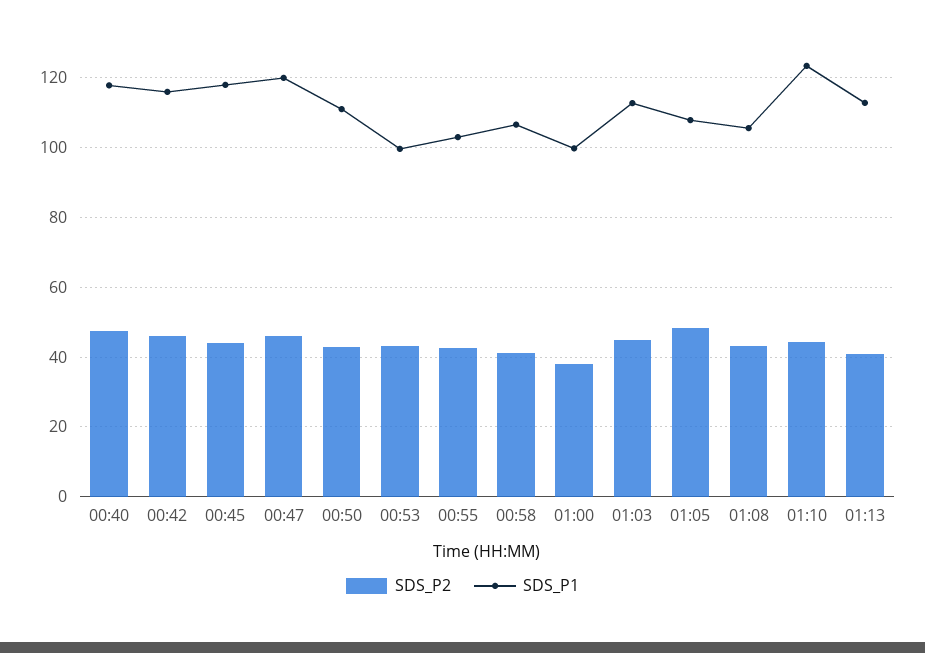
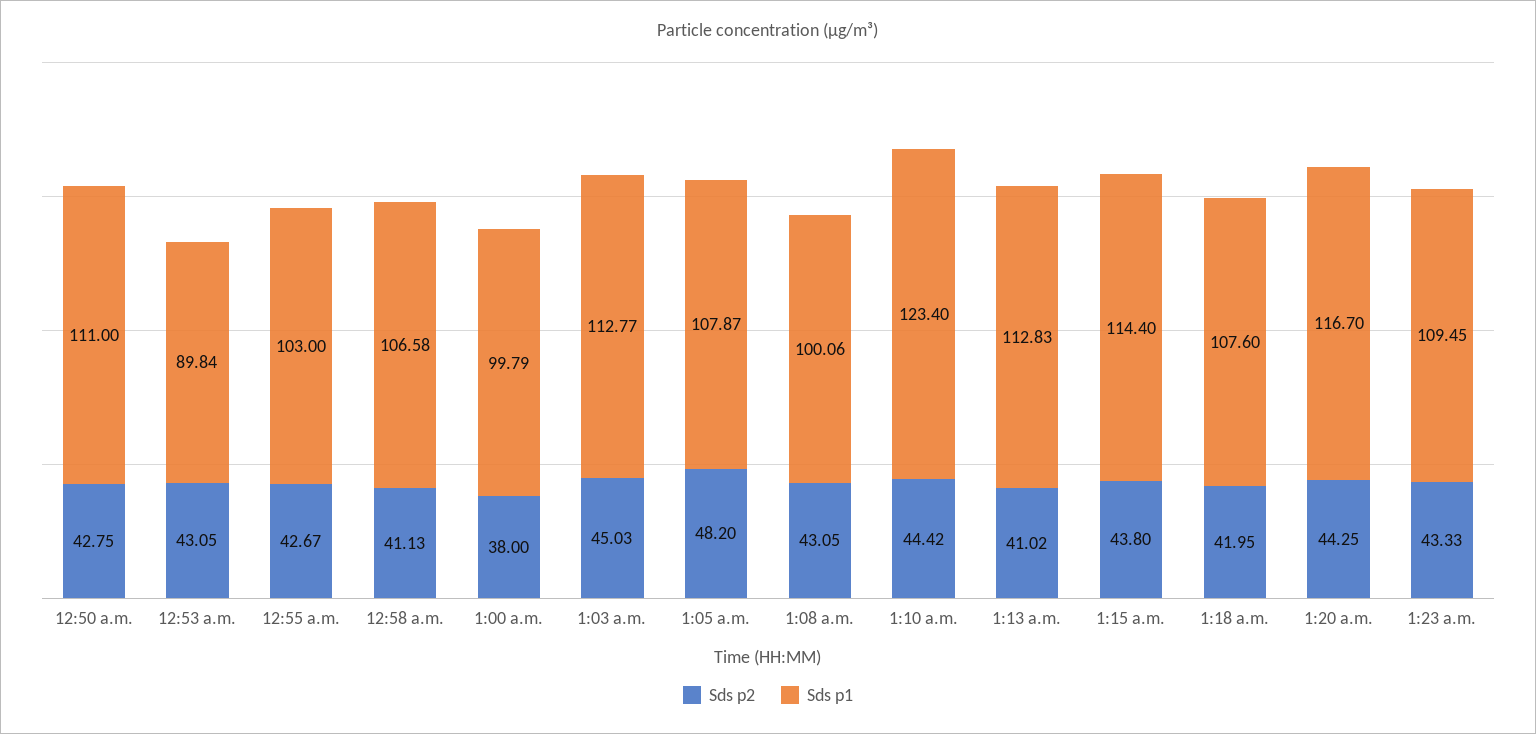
SDS_P2, 00:40: 48 -> none
SDS_P1, 00:40: 118 -> none
SDS_P2, 00:42: 46 -> none
SDS_P1, 00:42: 116 -> none
SDS_P2, 00:45: 44 -> none
SDS_P1, 00:45: 118 -> none
SDS_P2, 00:47: 46 -> none
SDS_P1, 00:47: 120 -> none
SDS_P1, 00:53: 100 -> 89.84
SDS_P1, 01:08: 106 -> 100.06
SDS_P2, 1:15 a.m.: none -> 43.8
SDS_P1, 1:15 a.m.: none -> 114.4
SDS_P2, 1:18 a.m.: none -> 41.95
SDS_P1, 1:18 a.m.: none -> 107.6
SDS_P2, 1:20 a.m.: none -> 44.25
SDS_P1, 1:20 a.m.: none -> 116.7
SDS_P2, 1:23 a.m.: none -> 43.33
SDS_P1, 1:23 a.m.: none -> 109.45

